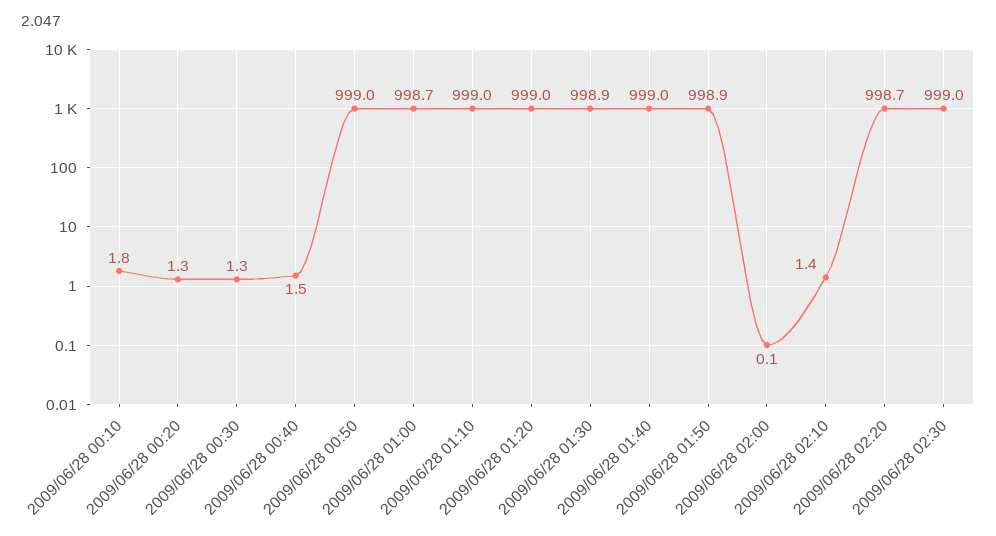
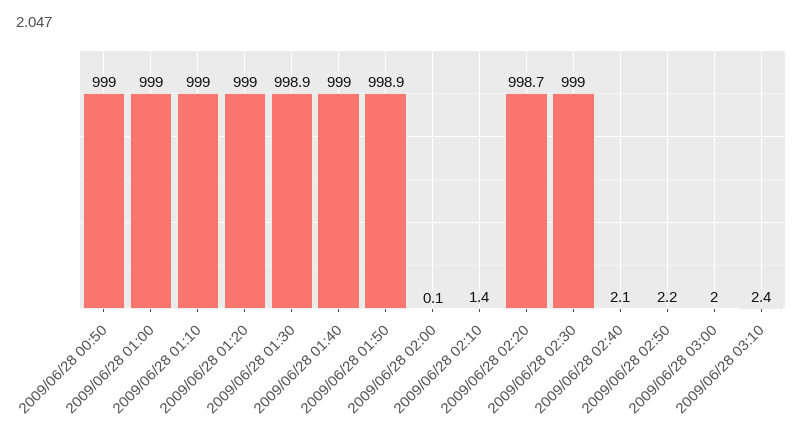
2009/06/28 00:10: 1.8 -> none
2009/06/28 00:20: 1.3 -> none
2009/06/28 00:30: 1.3 -> none
2009/06/28 00:40: 1.5 -> none
2009/06/28 01:00: 998.7 -> 999
2009/06/28 02:40: none -> 2.1
2009/06/28 02:50: none -> 2.2
2009/06/28 03:00: none -> 2
2009/06/28 03:10: none -> 2.4

